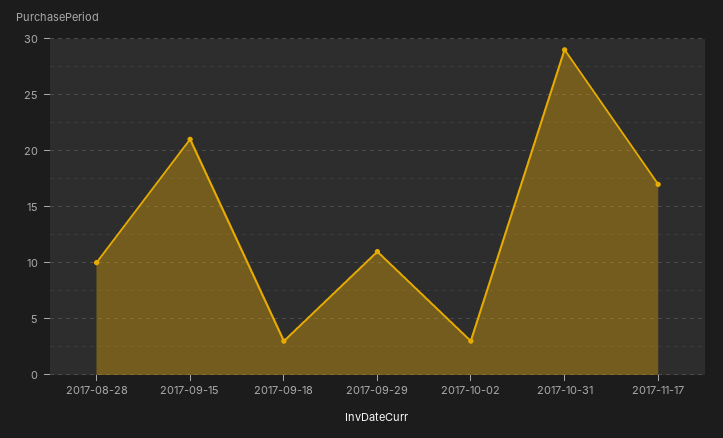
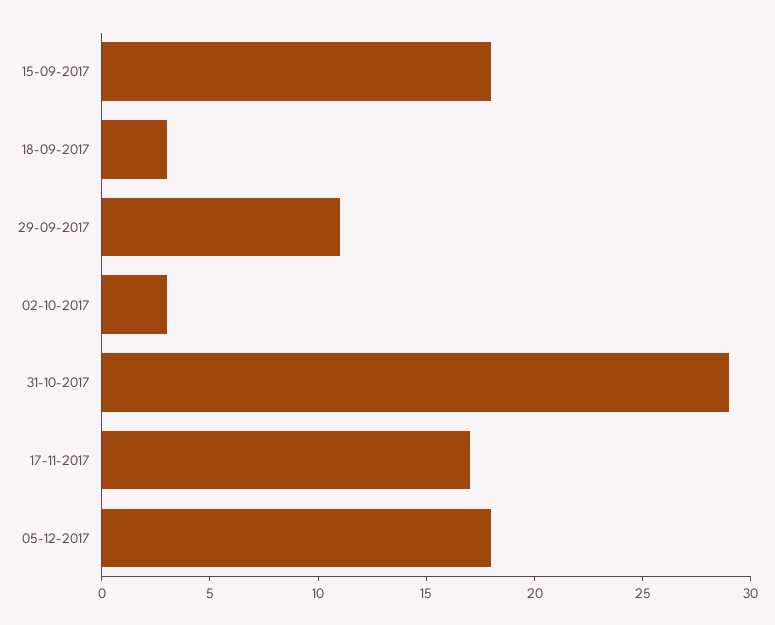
2017-08-28: 10 -> none
2017-09-15: 21 -> 18
05-12-2017: none -> 18

